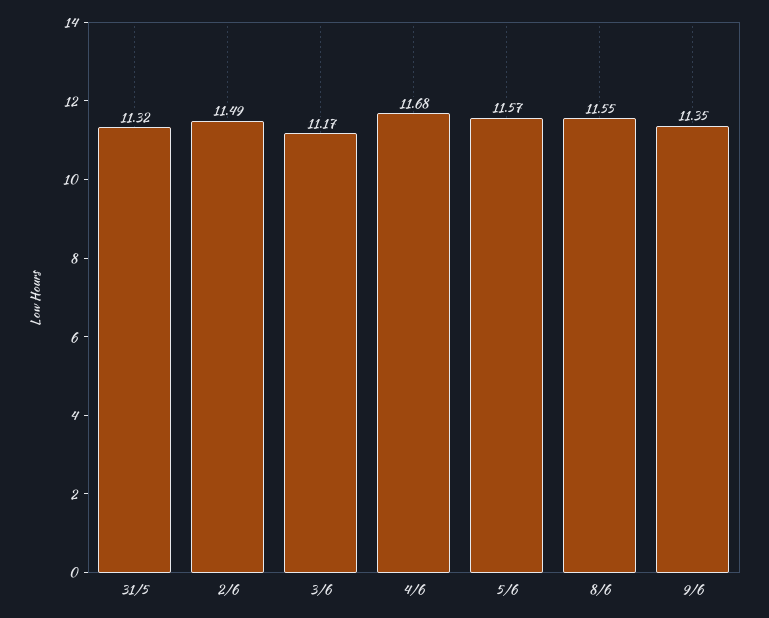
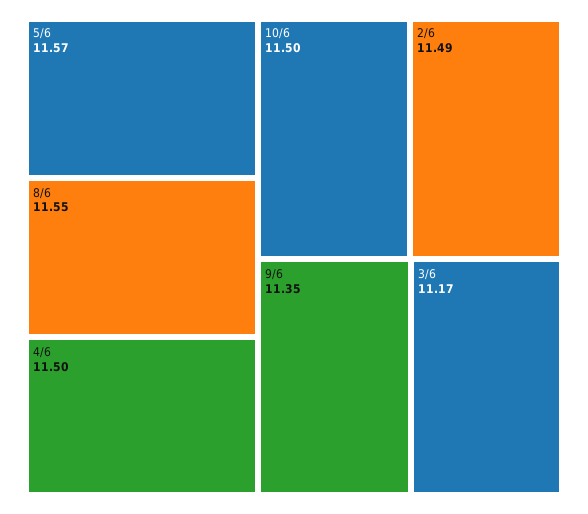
31/5: 11.32 -> none
4/6: 11.68 -> 11.5
10/6: none -> 11.5

